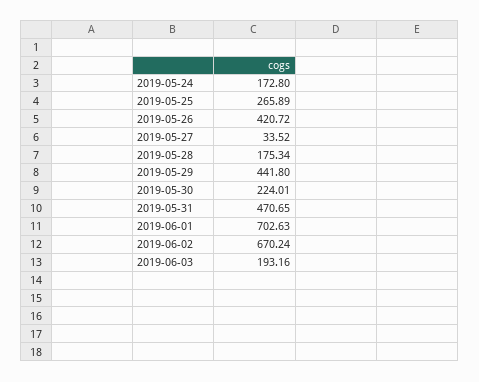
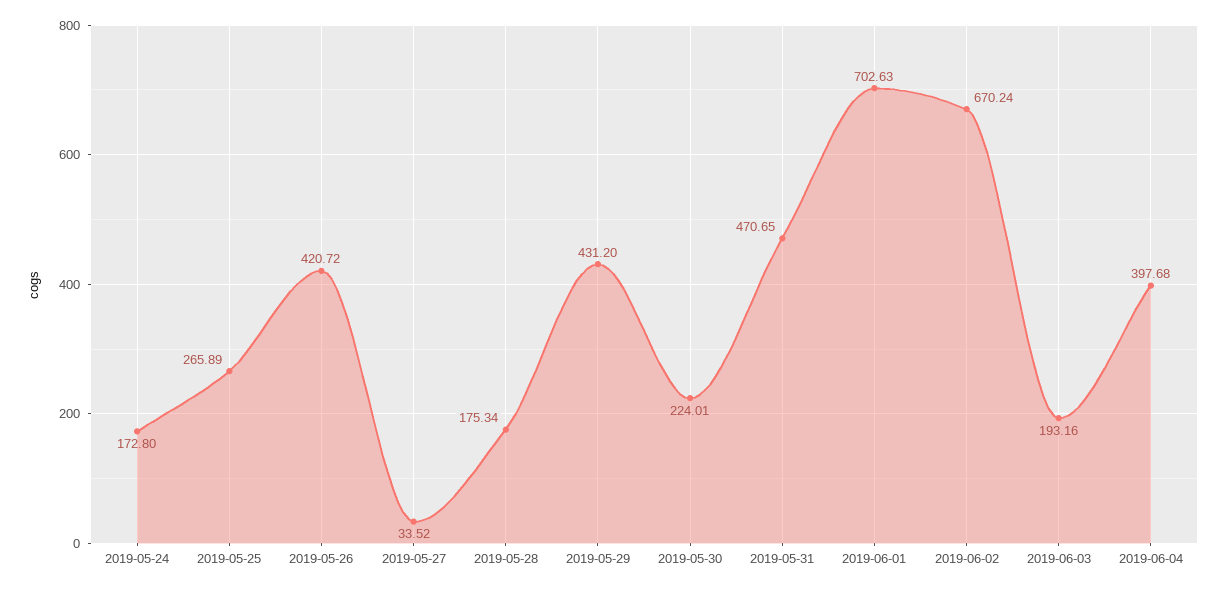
2019-05-29: 441.8 -> 431.2
2019-06-04: none -> 397.68

